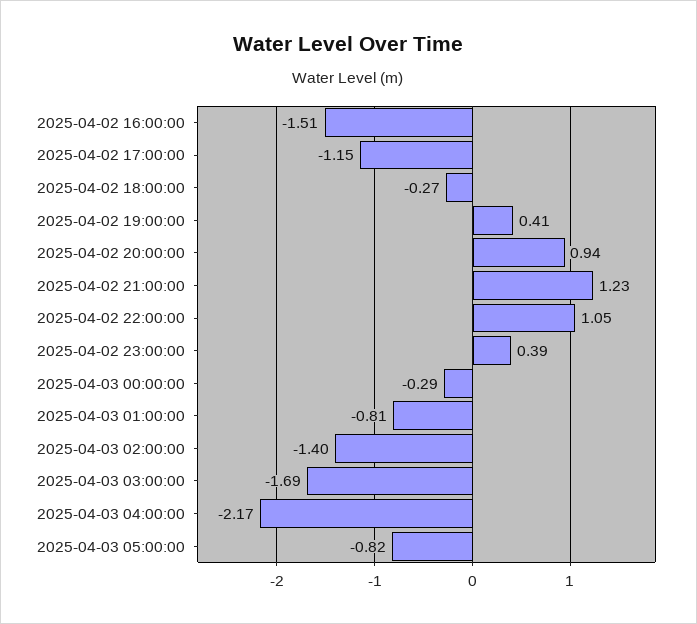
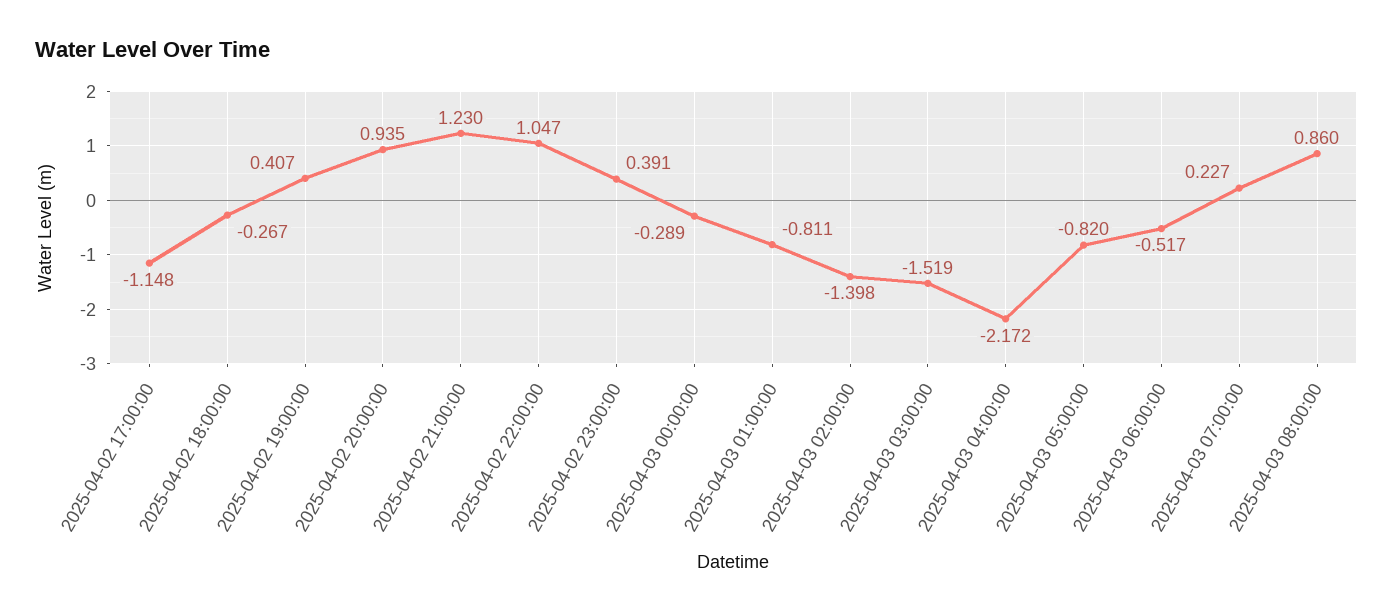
2025-04-02 16:00:00: -1.51 -> none
2025-04-03 03:00:00: -1.69 -> -1.519
2025-04-03 06:00:00: none -> -0.517
2025-04-03 07:00:00: none -> 0.227
2025-04-03 08:00:00: none -> 0.86

